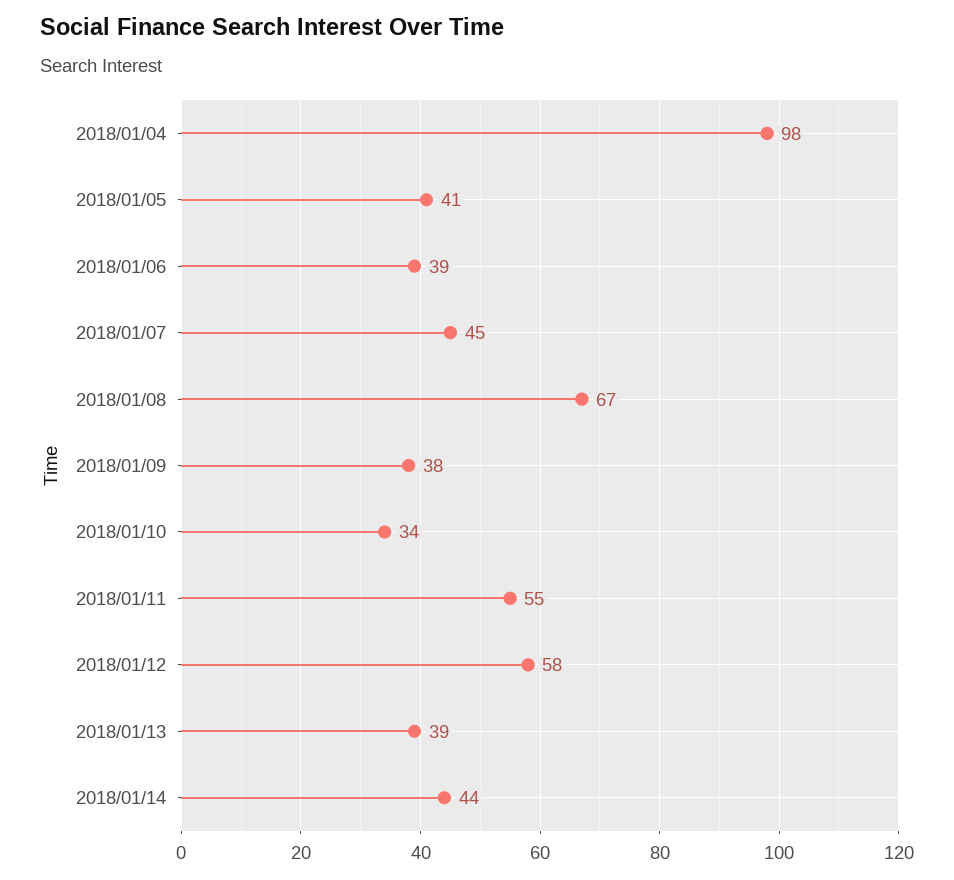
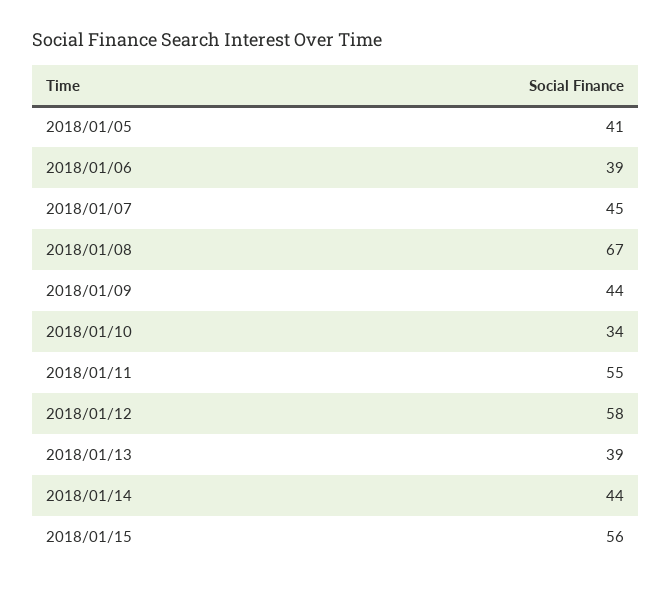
2018/01/04: 98 -> none
2018/01/09: 38 -> 44
2018/01/15: none -> 56

